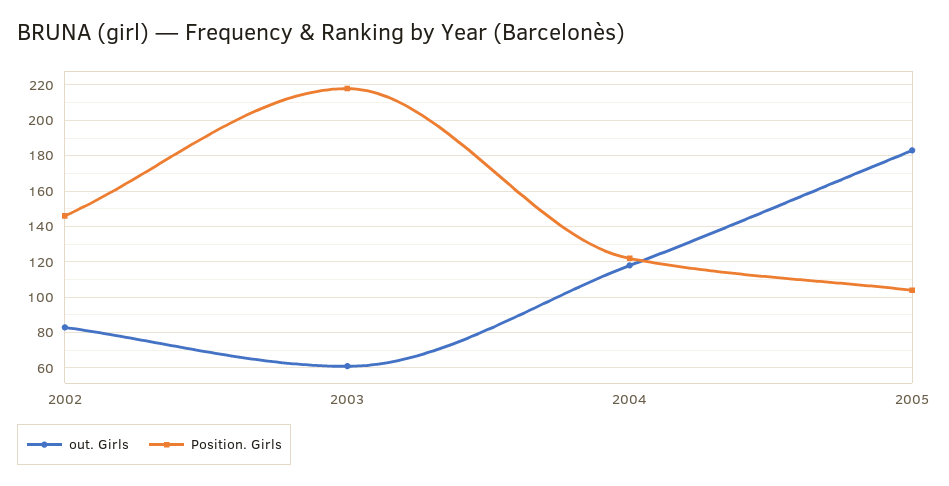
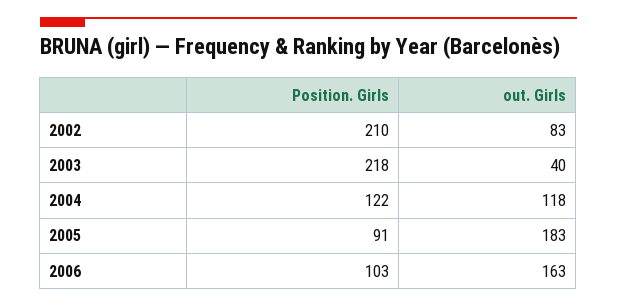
Position. Girls, 2002: 145 -> 210
out. Girls, 2003: 60 -> 40
Position. Girls, 2005: 105 -> 91
Position. Girls, 2006: none -> 103
out. Girls, 2006: none -> 163

